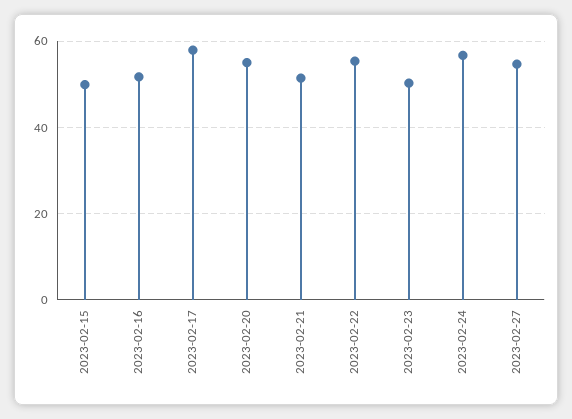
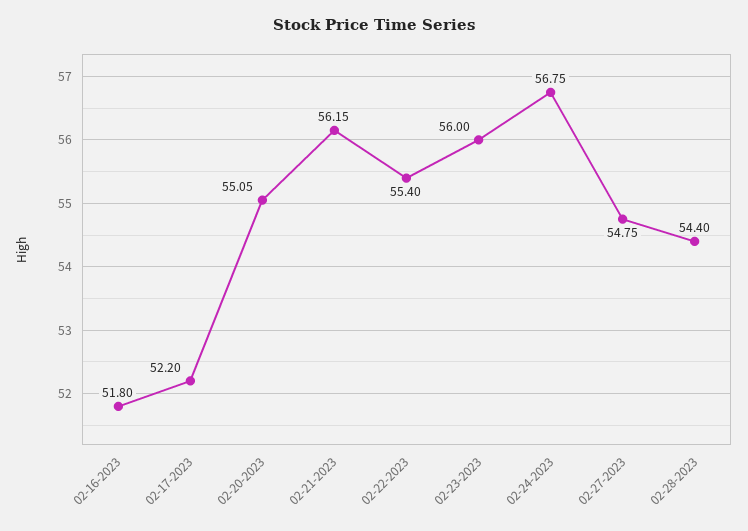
2023-02-15: 50 -> none
2023-02-17: 58 -> 52.2
2023-02-21: 52 -> 56.15
2023-02-23: 50 -> 56
02-28-2023: none -> 54.4

